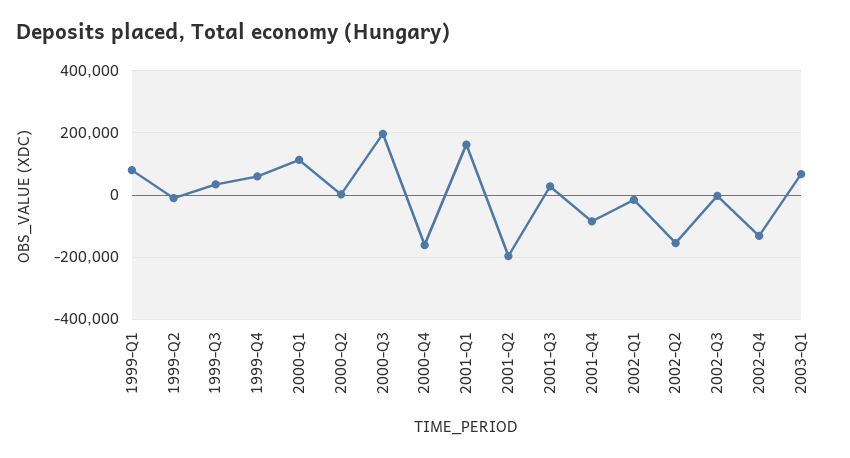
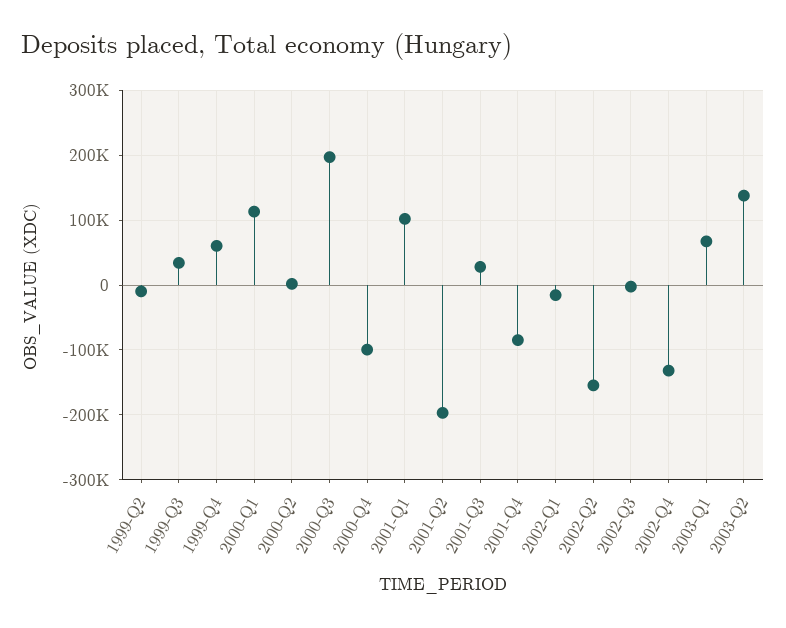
1999-Q1: 80000 -> none
2000-Q4: -160000 -> -100000
2001-Q1: 160000 -> 100000
2003-Q2: none -> 140000

